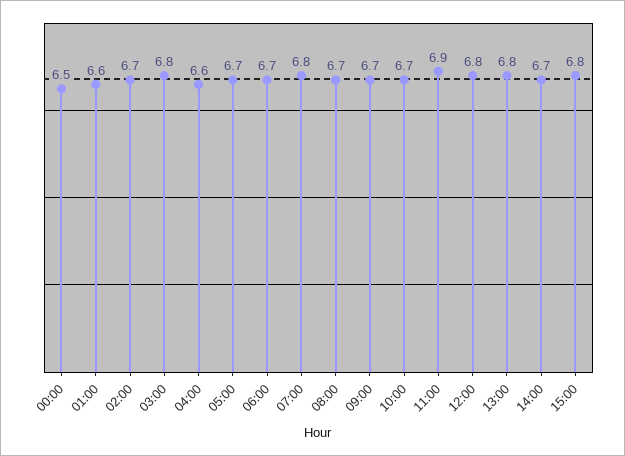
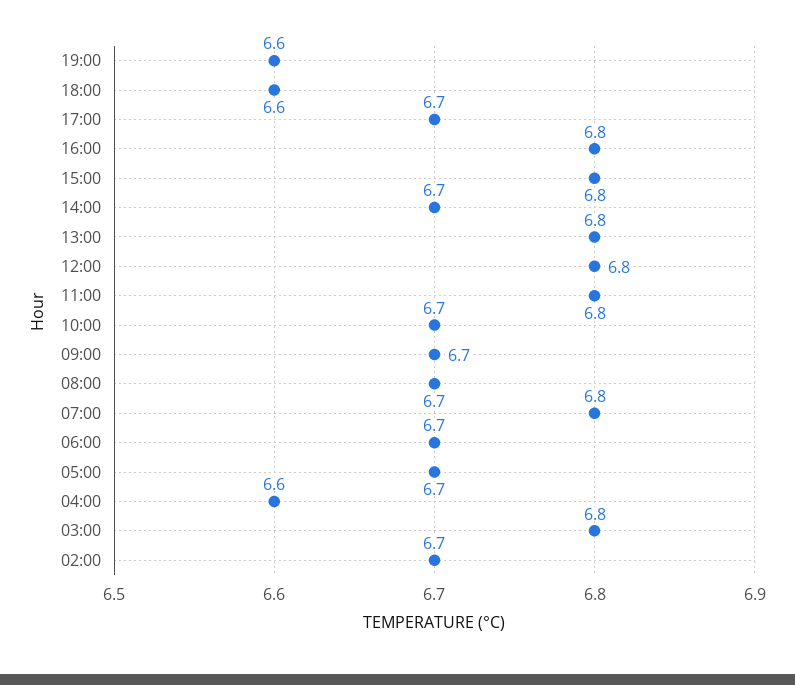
00:00: 6.5 -> none
01:00: 6.6 -> none
11:00: 6.9 -> 6.8
19:00: none -> 6.6
18:00: none -> 6.6
17:00: none -> 6.7
16:00: none -> 6.8

